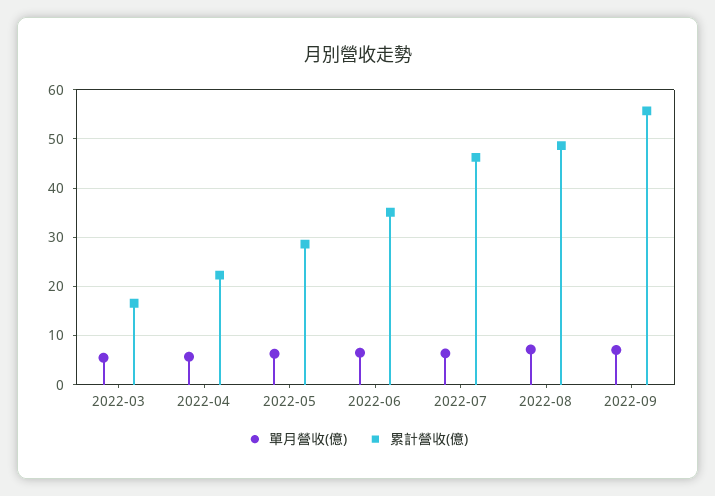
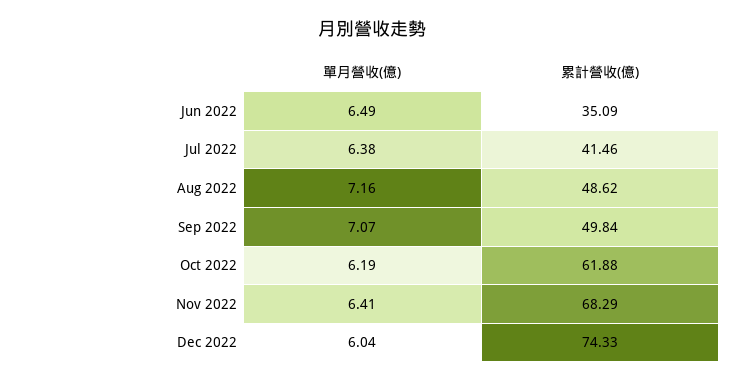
單月營收(億), 2022-03: 6 -> none
累計營收(億), 2022-03: 16 -> none
單月營收(億), 2022-04: 6 -> none
累計營收(億), 2022-04: 22 -> none
單月營收(億), 2022-05: 6 -> none
累計營收(億), 2022-05: 28 -> none
累計營收(億), 2022-07: 46 -> 41.46
累計營收(億), 2022-09: 56 -> 49.84
單月營收(億), Oct 2022: none -> 6.19
累計營收(億), Oct 2022: none -> 61.88
單月營收(億), Nov 2022: none -> 6.41
累計營收(億), Nov 2022: none -> 68.29
單月營收(億), Dec 2022: none -> 6.04
累計營收(億), Dec 2022: none -> 74.33

